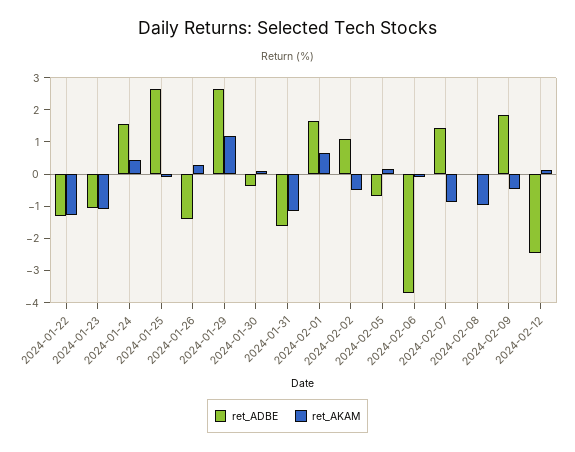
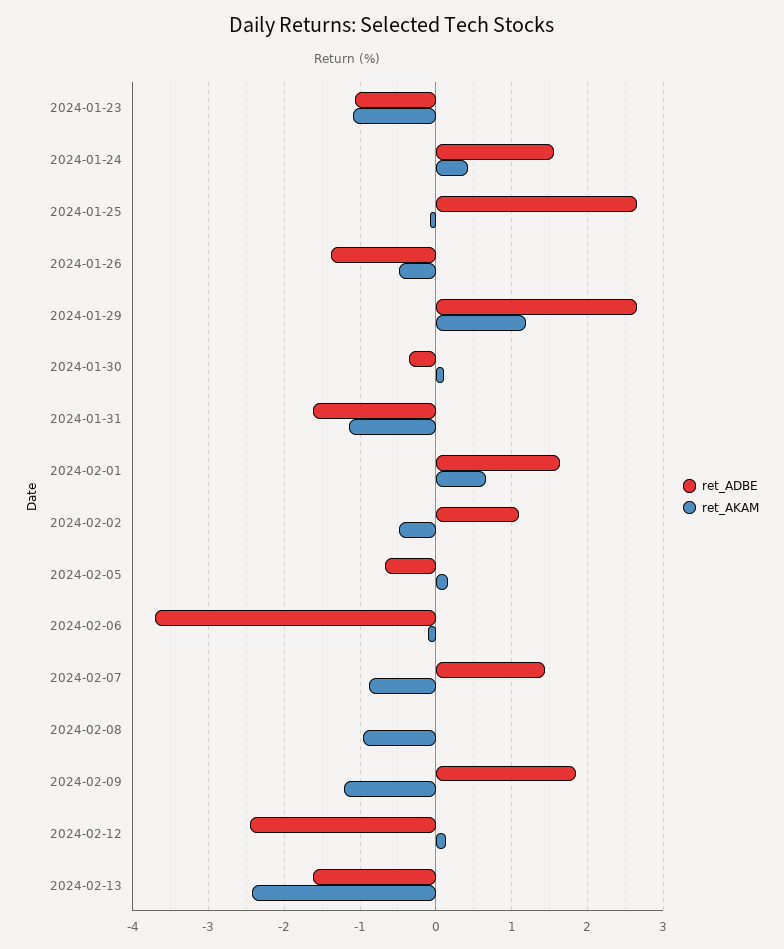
ret_ADBE, 2024-01-22: -1.25 -> none
ret_AKAM, 2024-01-22: -1.25 -> none
ret_AKAM, 2024-01-26: 0.25 -> -0.5
ret_AKAM, 2024-02-09: -0.5 -> -1.2
ret_ADBE, 2024-02-13: none -> -1.6
ret_AKAM, 2024-02-13: none -> -2.4

